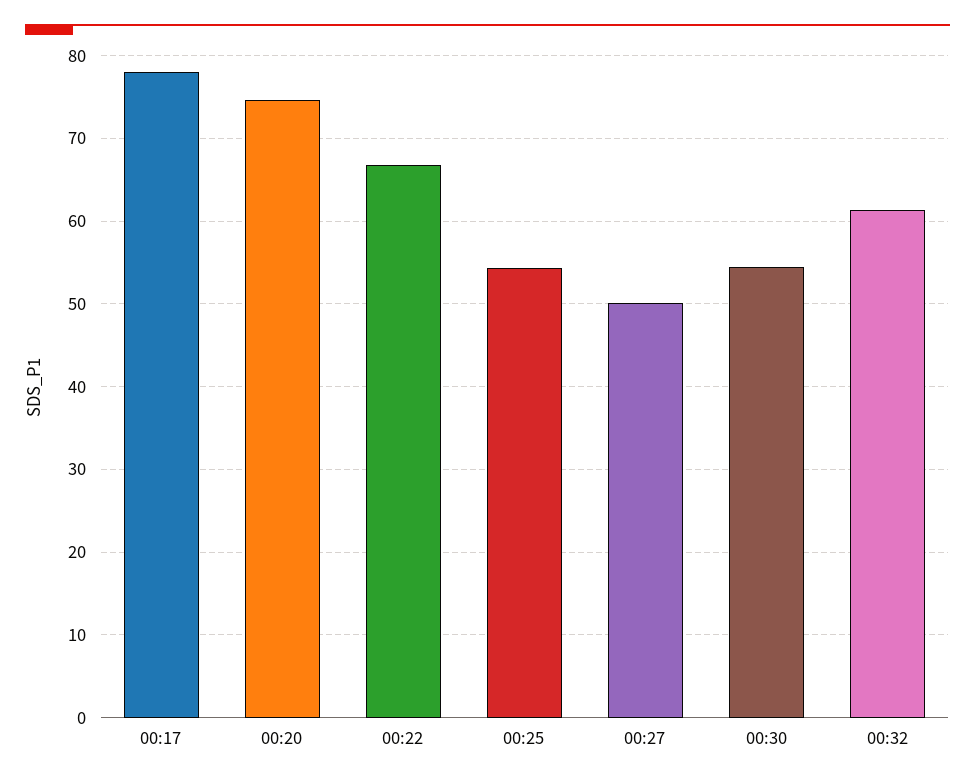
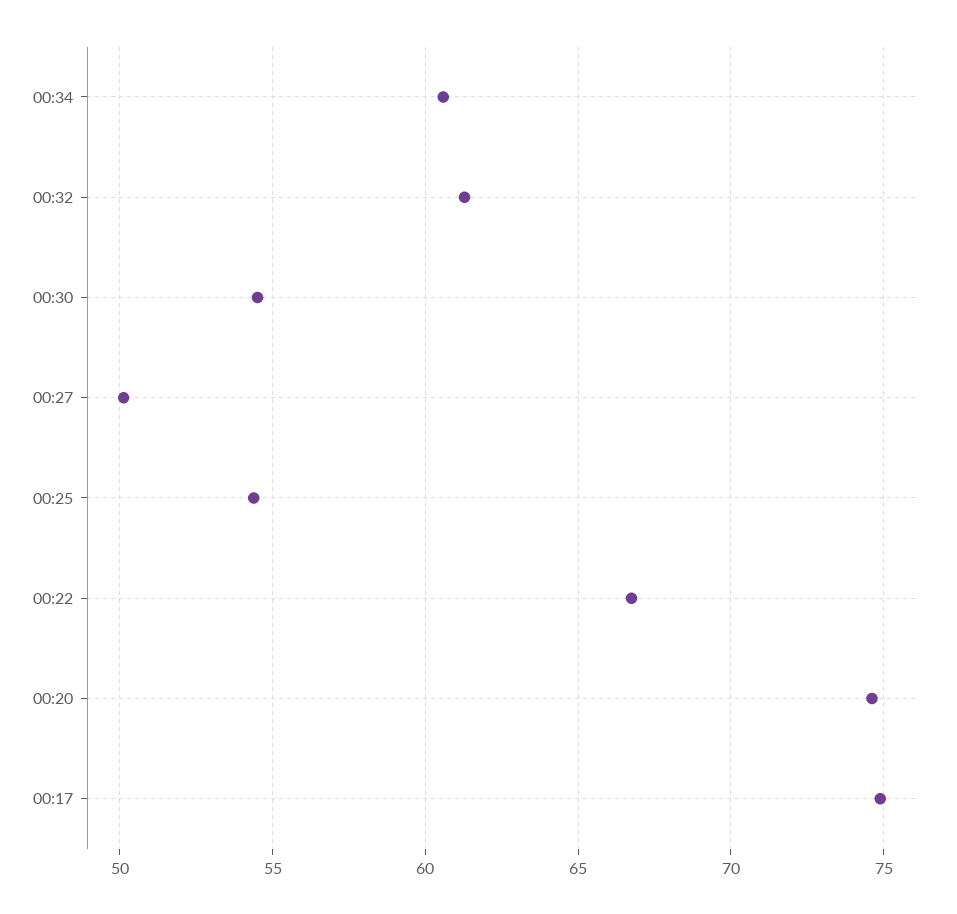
00:17: 78 -> 75
00:34: none -> 60.5

